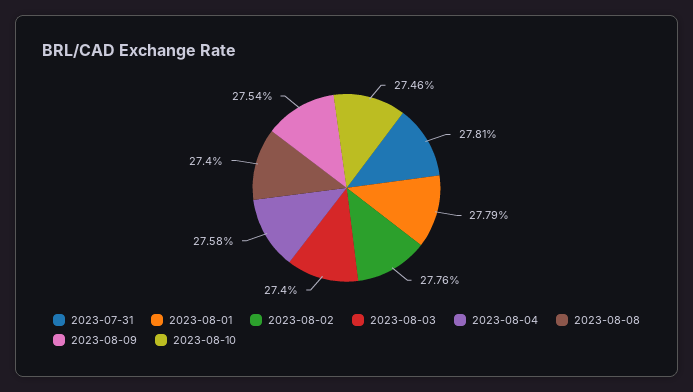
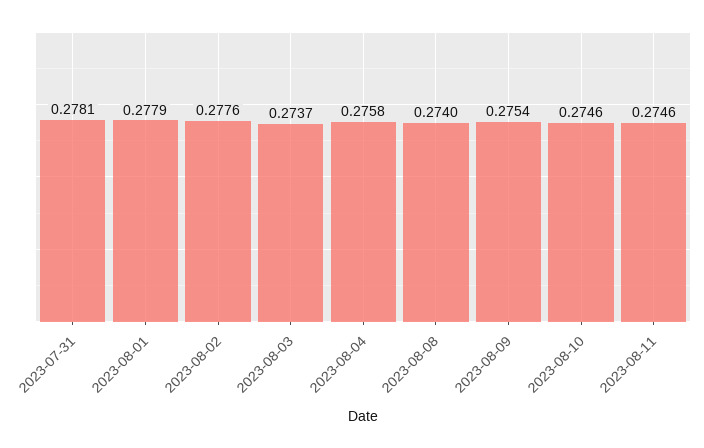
2023-08-03: 0.274 -> 0.2737
2023-08-11: none -> 0.2746

